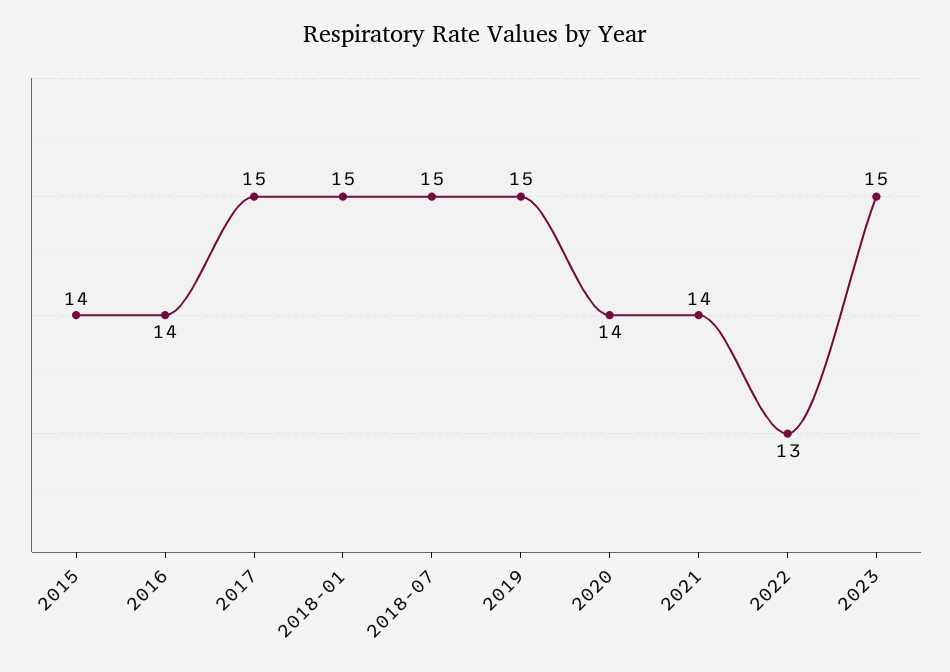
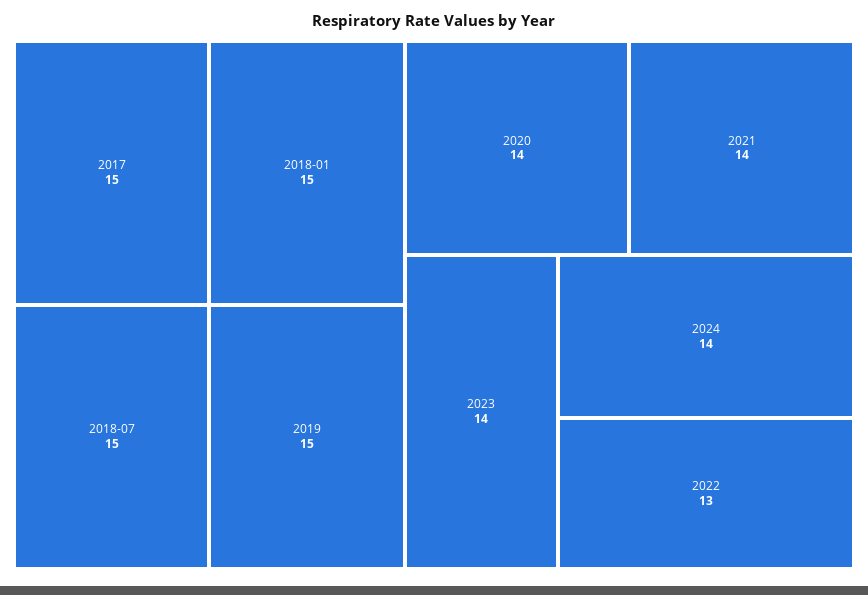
2015: 14 -> none
2016: 14 -> none
2023: 15 -> 14
2024: none -> 14

